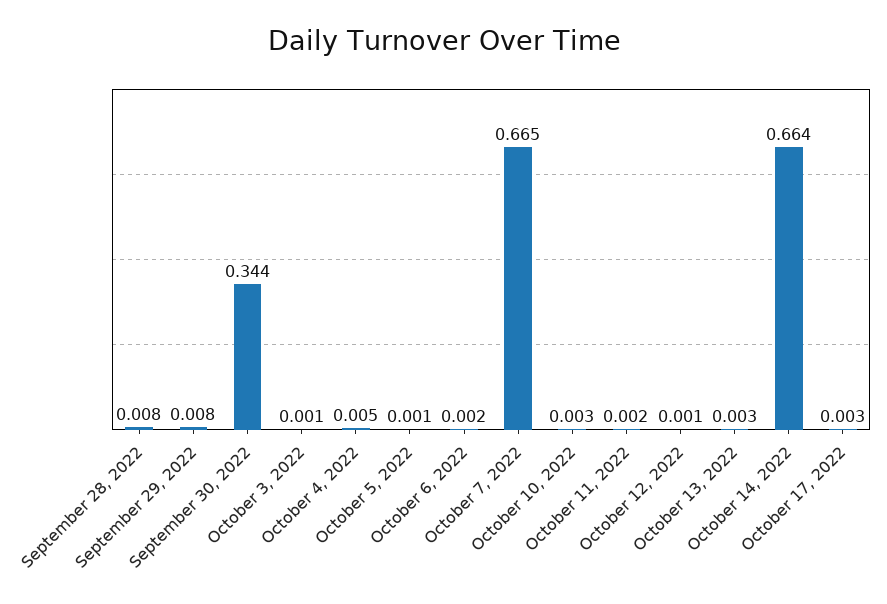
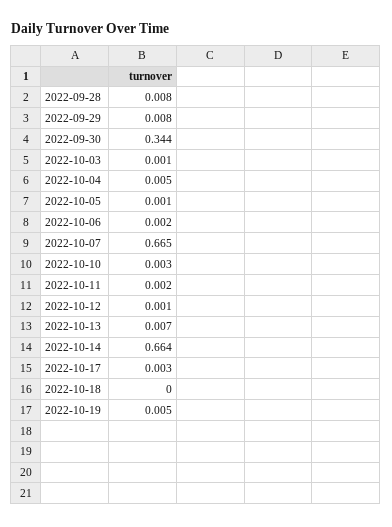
October 13, 2022: 0.003 -> 0.007
2022-10-18: none -> 0
2022-10-19: none -> 0.005

